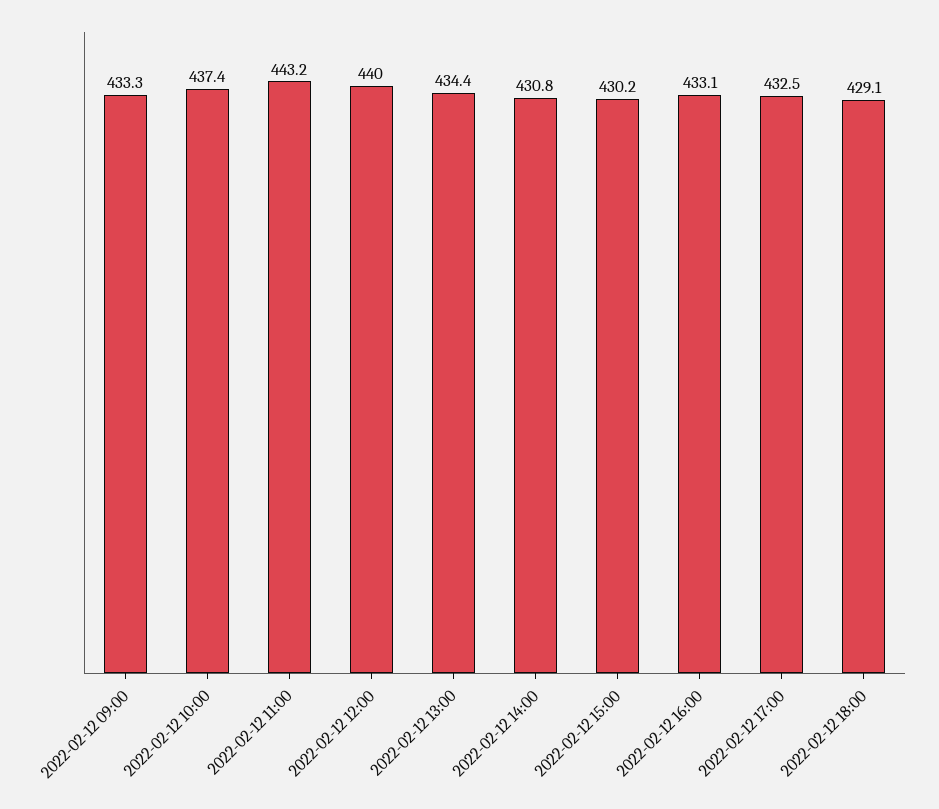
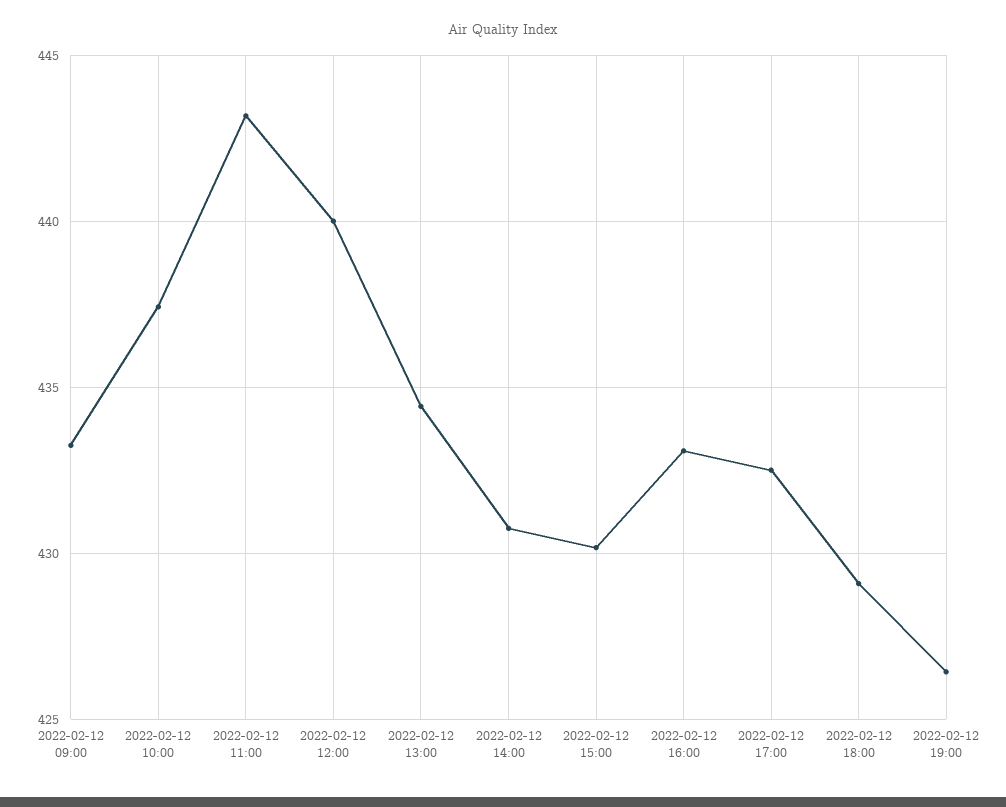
2022-02-12 19:00: none -> 426.5

